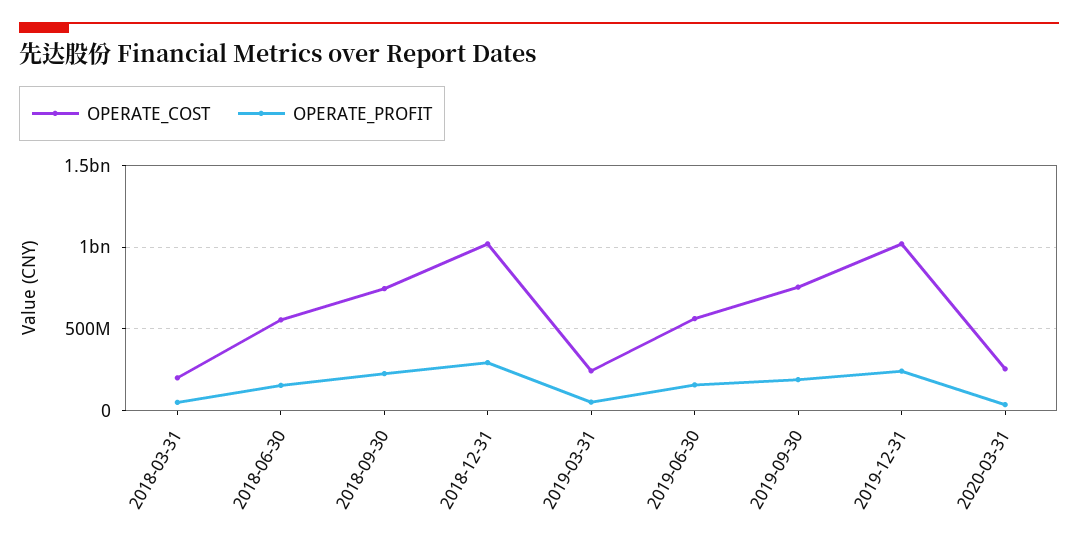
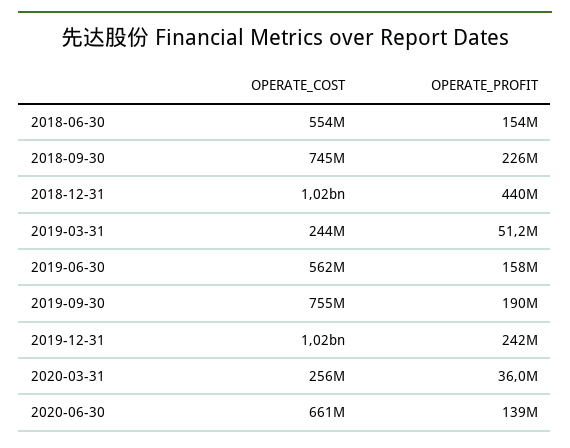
OPERATE_COST, 2018-03-31: 200000000 -> none
OPERATE_PROFIT, 2018-03-31: 50000000 -> none
OPERATE_PROFIT, 2018-12-31: 300000000 -> 440000000
OPERATE_COST, 2020-06-30: none -> 661000000
OPERATE_PROFIT, 2020-06-30: none -> 139000000

